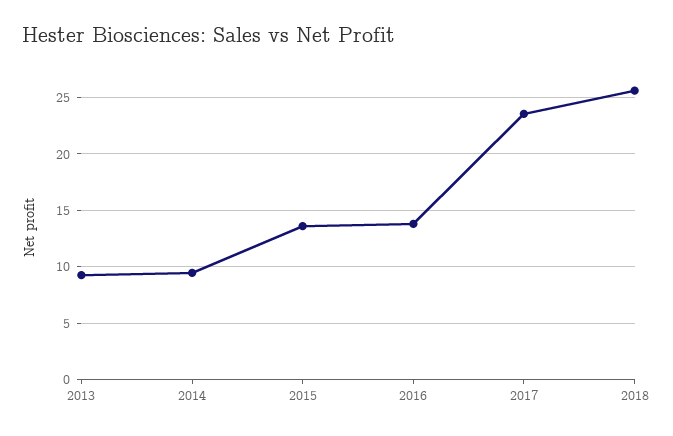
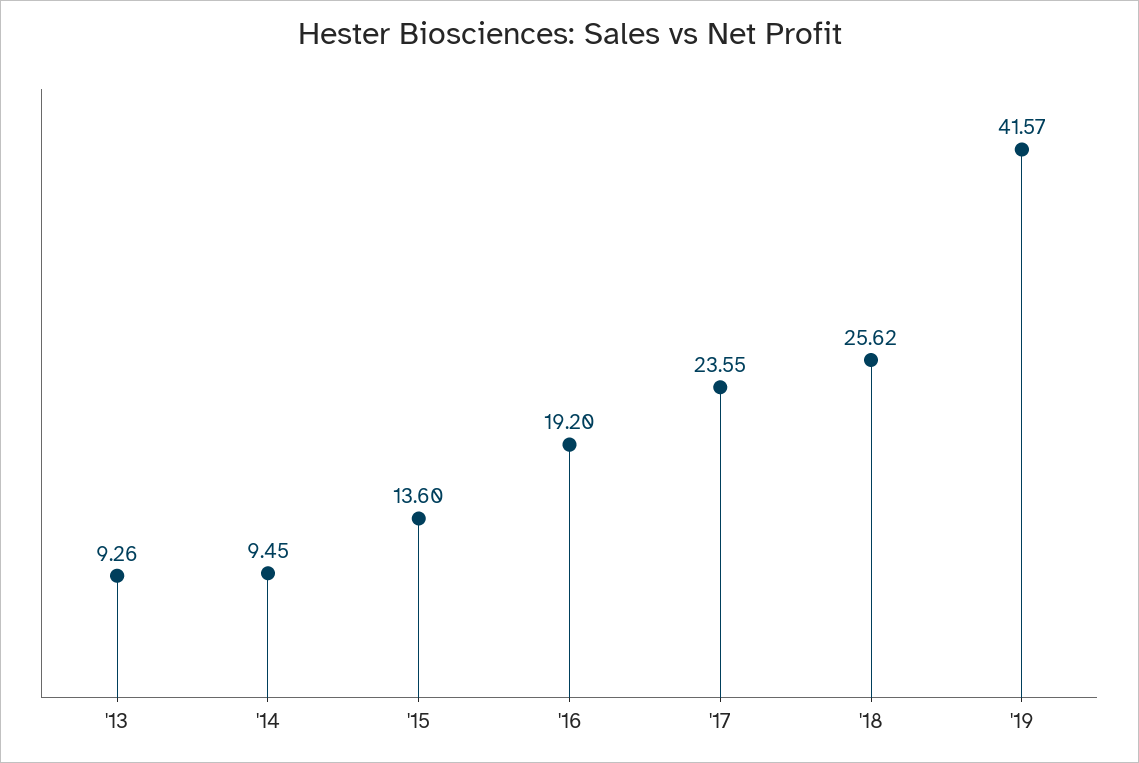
2016: 14 -> 19.2
'19: none -> 41.57

